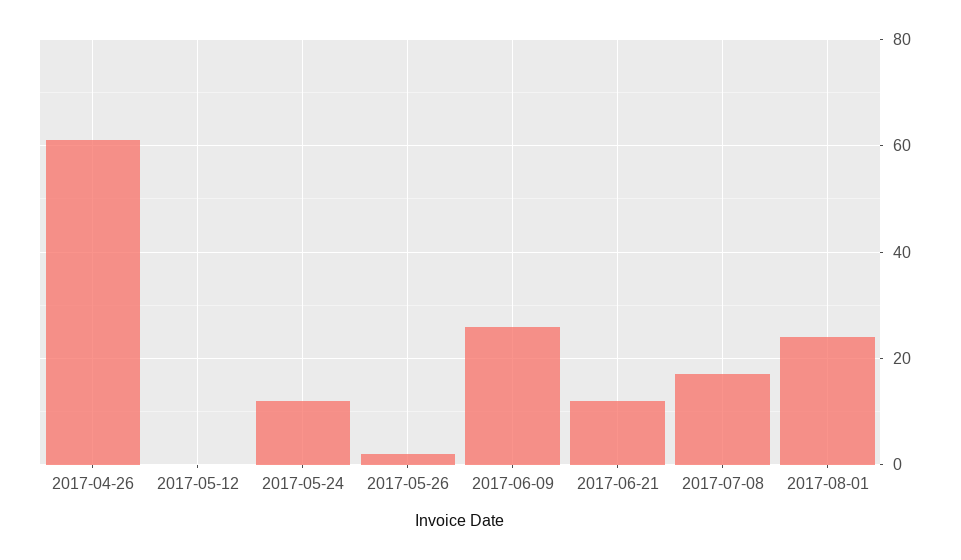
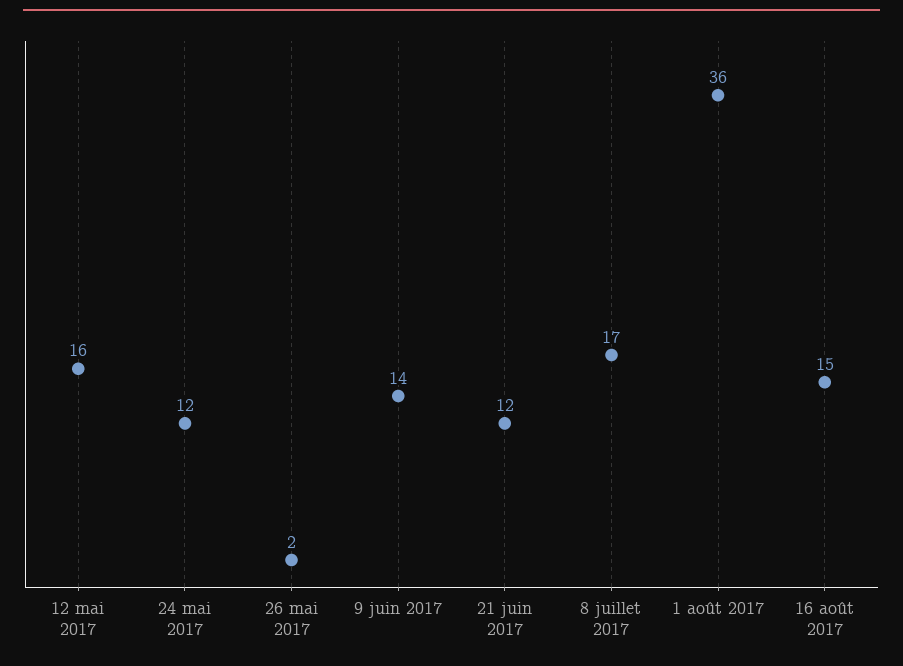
2017-04-26: 60 -> none
2017-05-12: 0 -> 16
2017-06-09: 25 -> 14
2017-08-01: 25 -> 36
16 août 2017: none -> 15

